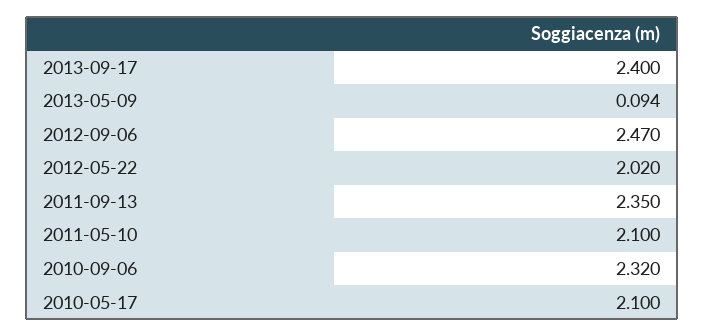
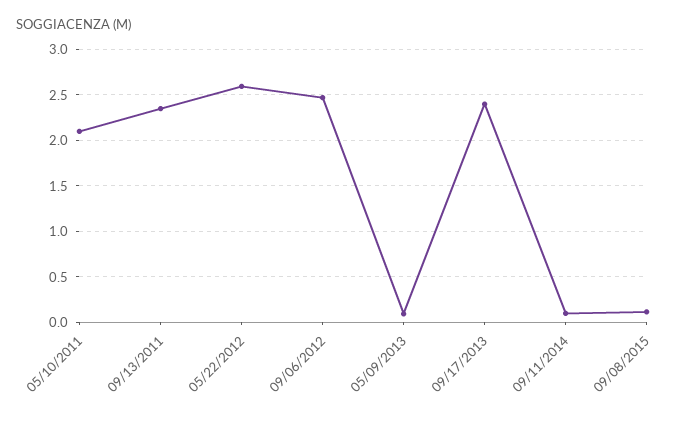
2012-05-22: 2.02 -> 2.6
2010-09-06: 2.32 -> none
2010-05-17: 2.1 -> none
09/11/2014: none -> 0.1
09/08/2015: none -> 0.1

